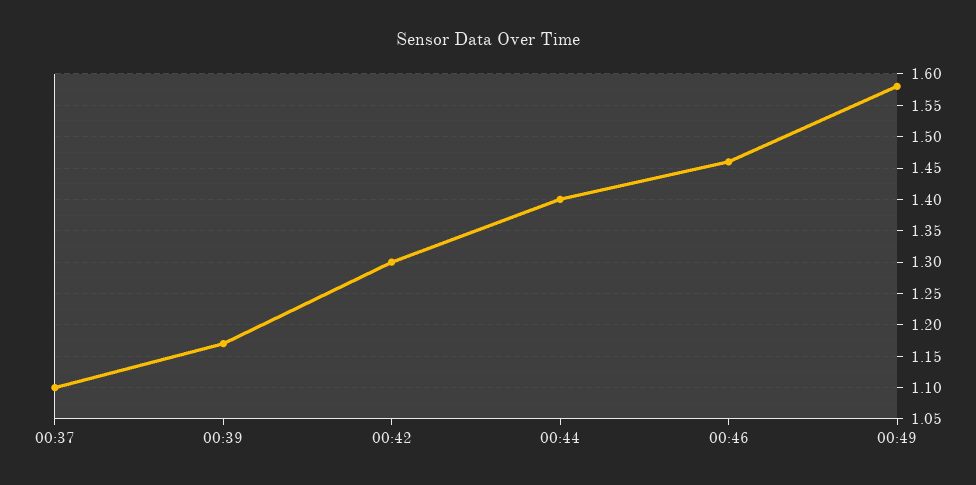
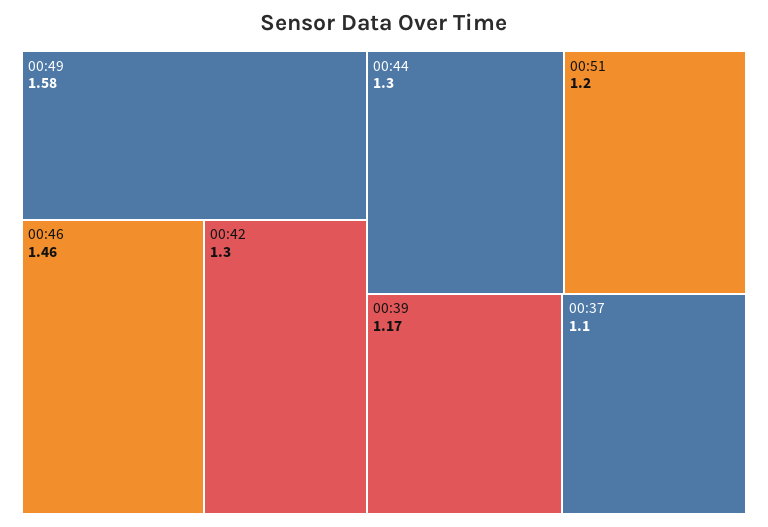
00:44: 1.4 -> 1.3
00:51: none -> 1.2

